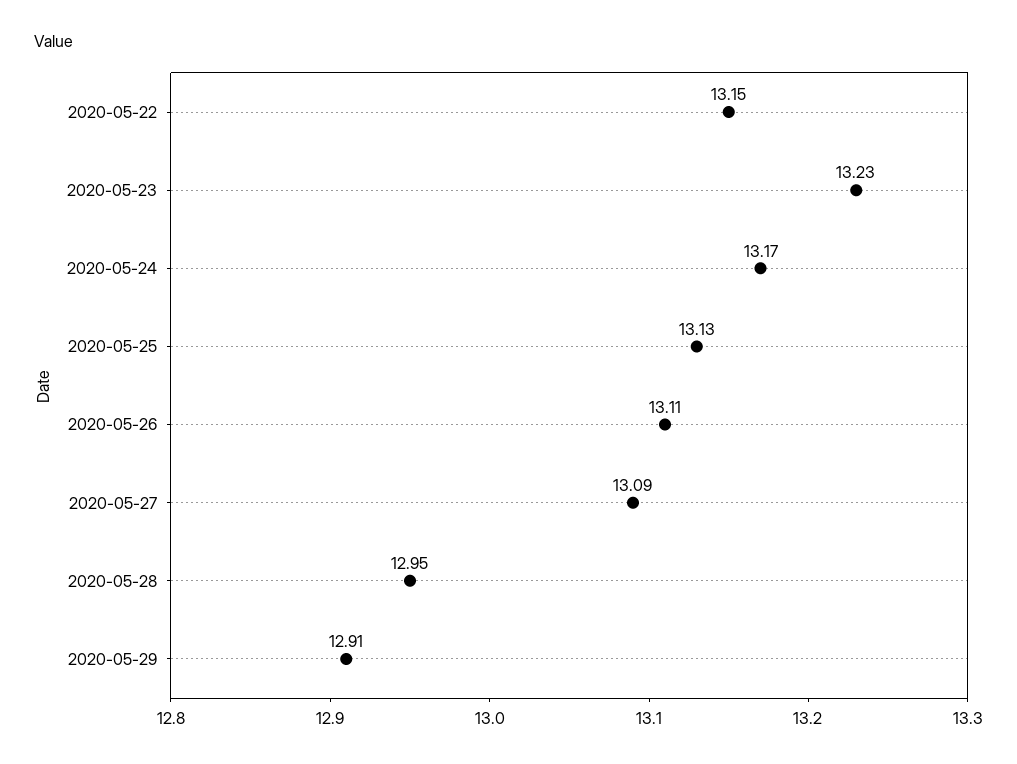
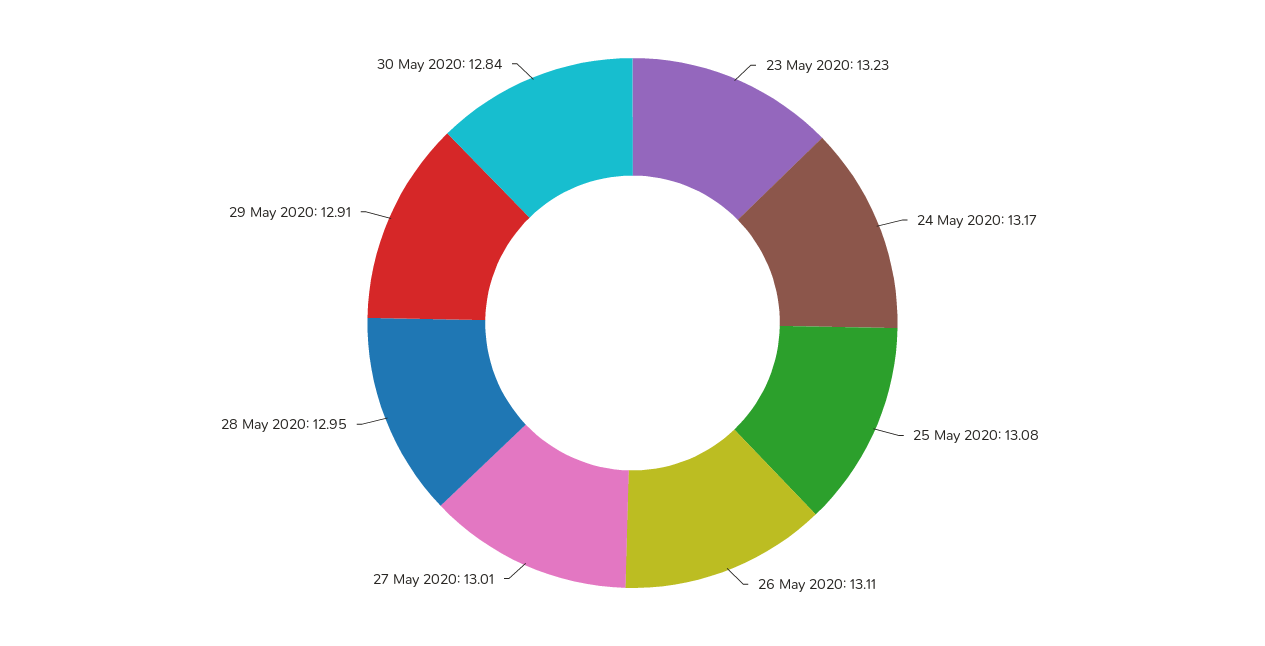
2020-05-22: 13.15 -> none
2020-05-25: 13.13 -> 13.08
2020-05-27: 13.09 -> 13.01
30 May 2020: none -> 12.84

